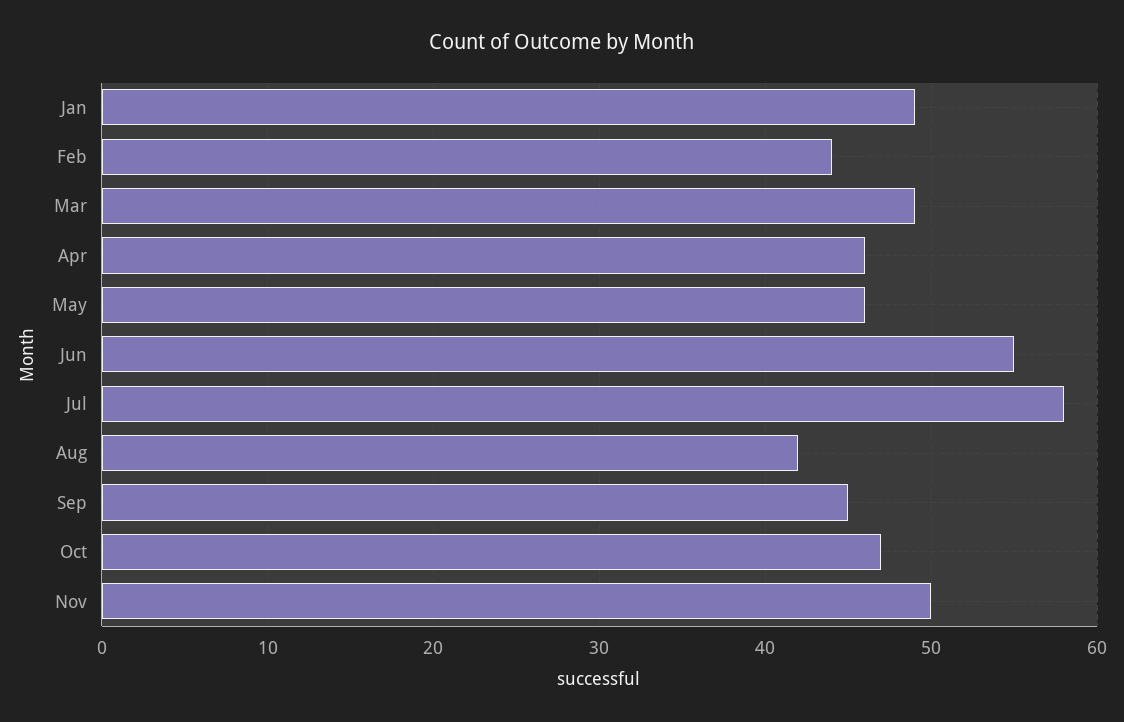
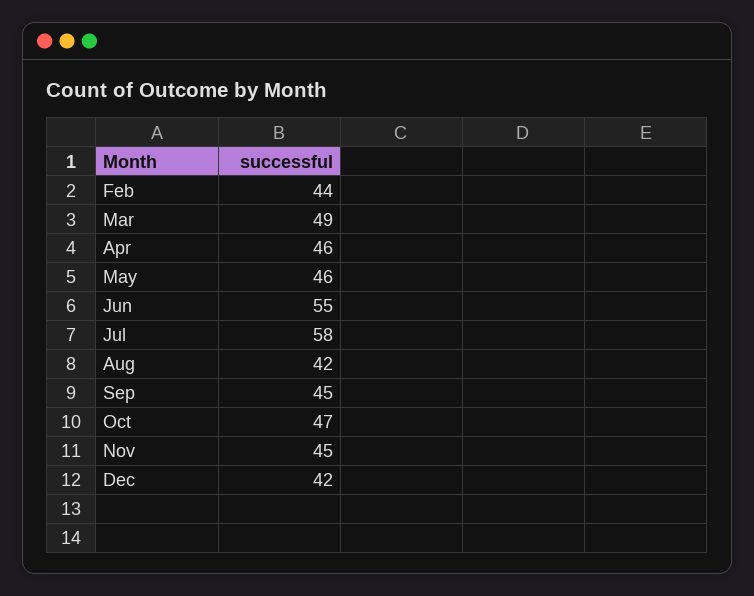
Jan: 49 -> none
Nov: 50 -> 45
Dec: none -> 42

